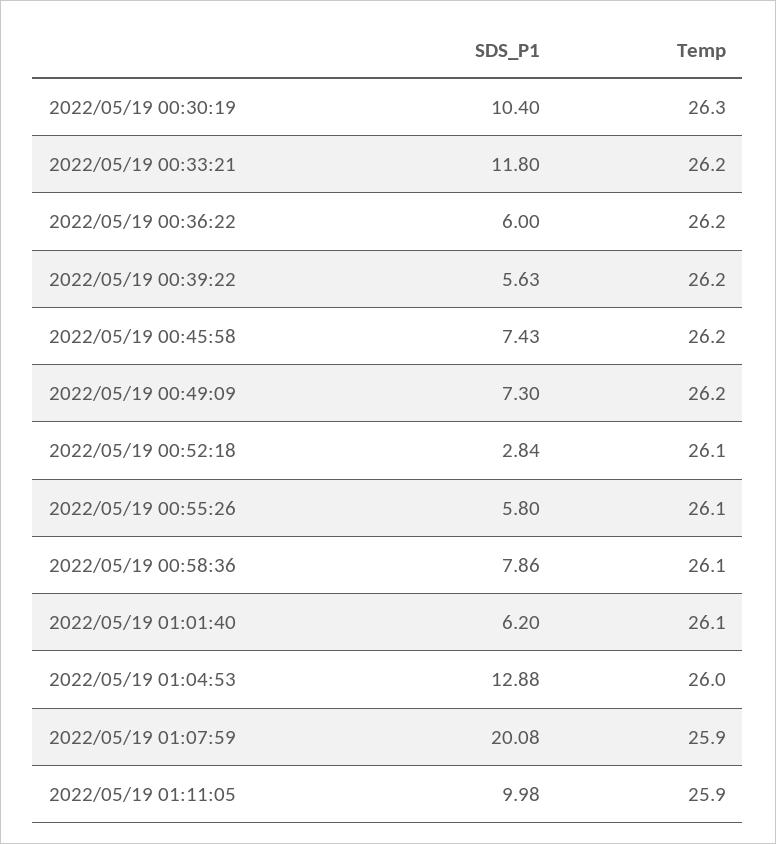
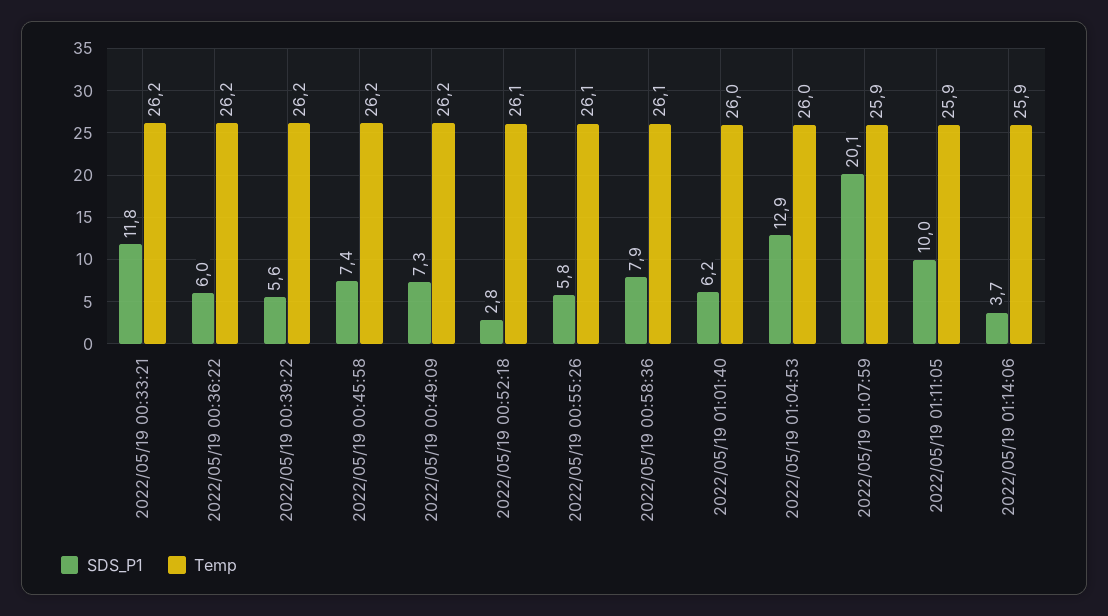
SDS_P1, 2022/05/19 00:30:19: 10.4 -> none
Temp, 2022/05/19 00:30:19: 26.3 -> none
Temp, 2022/05/19 01:01:40: 26.1 -> 26
SDS_P1, 2022/05/19 01:14:06: none -> 3.7
Temp, 2022/05/19 01:14:06: none -> 25.9

